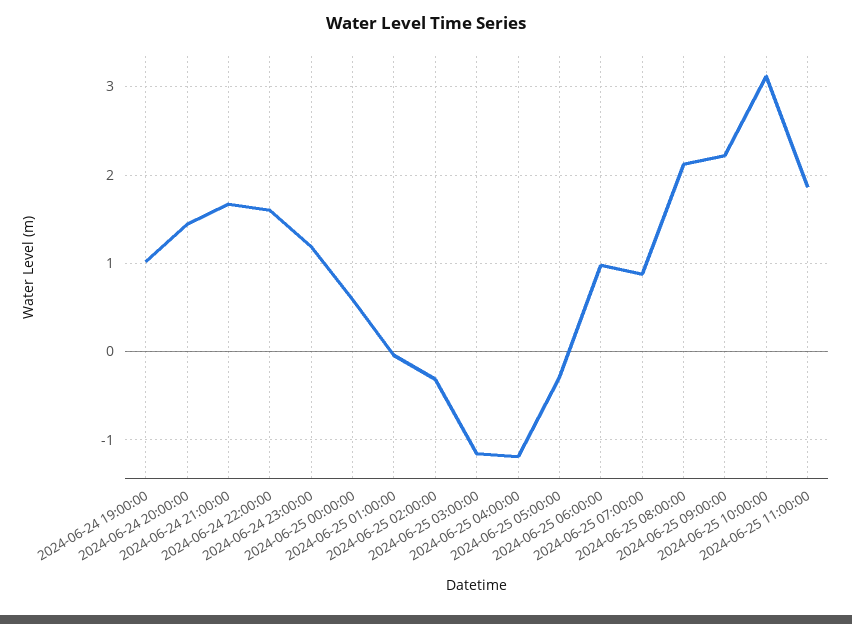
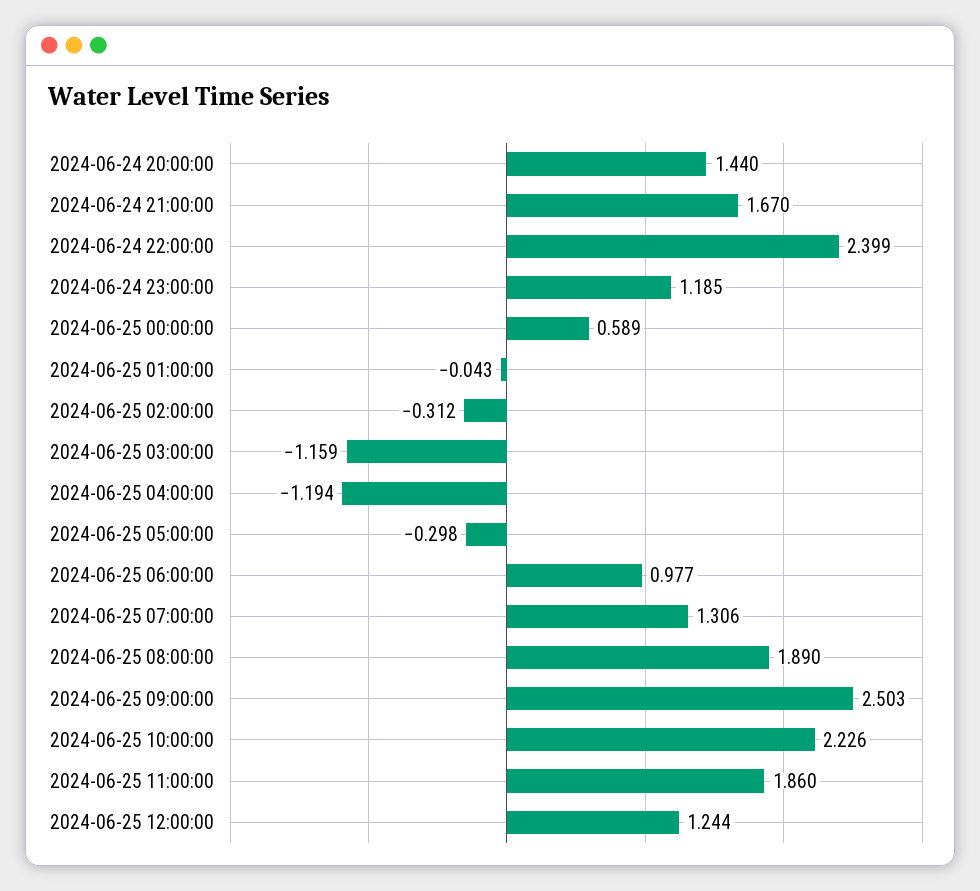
2024-06-24 19:00:00: 1 -> none
2024-06-24 22:00:00: 1.6 -> 2.399
2024-06-25 07:00:00: 0.9 -> 1.306
2024-06-25 08:00:00: 2.1 -> 1.89
2024-06-25 09:00:00: 2.2 -> 2.503
2024-06-25 10:00:00: 3.1 -> 2.226
2024-06-25 12:00:00: none -> 1.244

